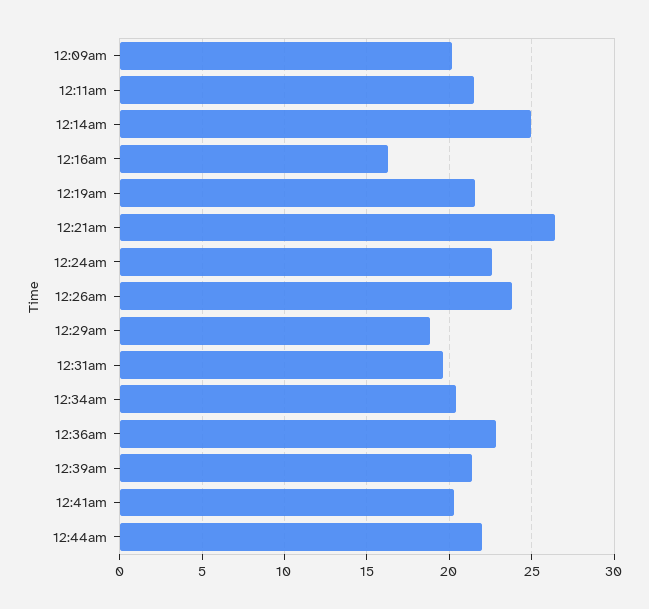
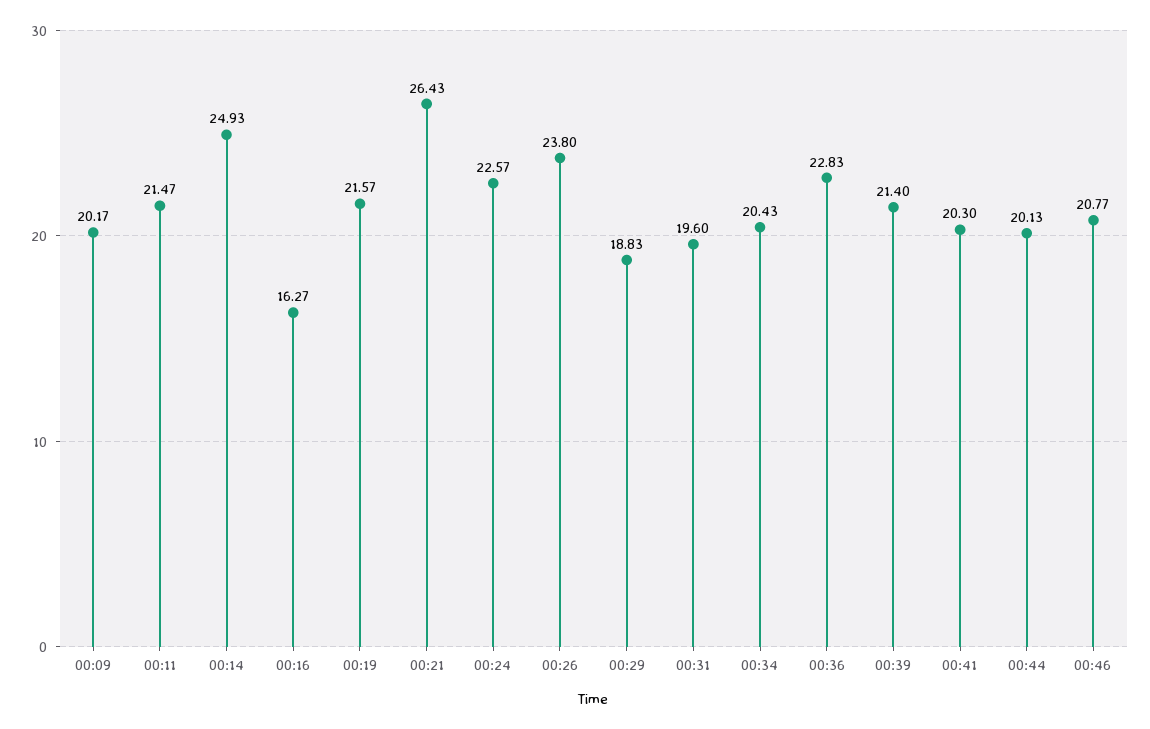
12:44am: 22 -> 20.13
00:46: none -> 20.77

